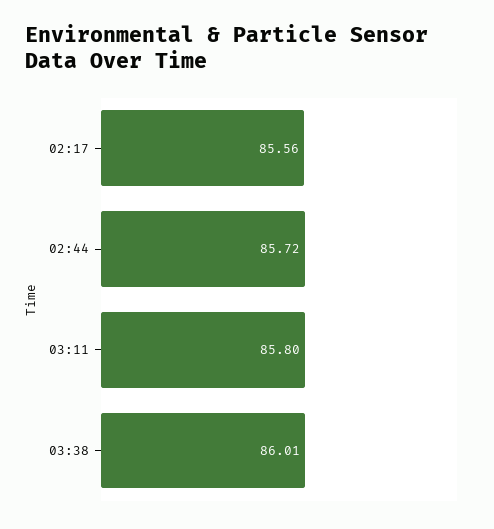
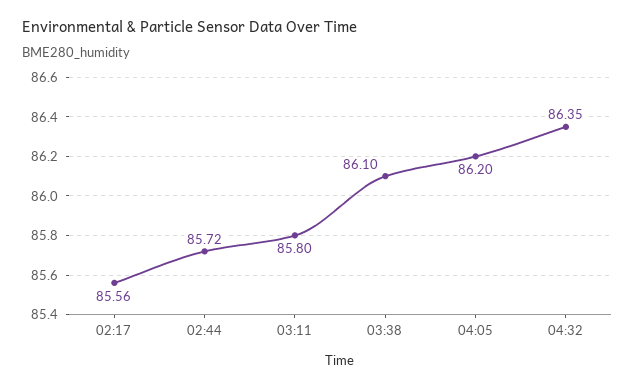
03:38: 86.01 -> 86.1
04:05: none -> 86.2
04:32: none -> 86.35

